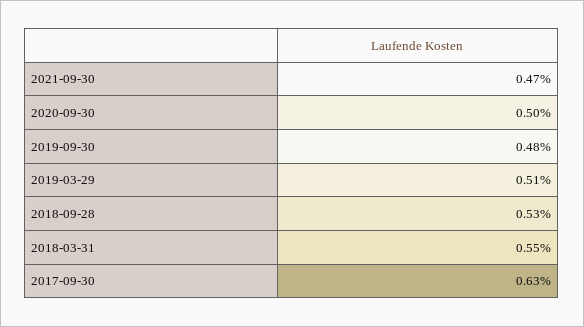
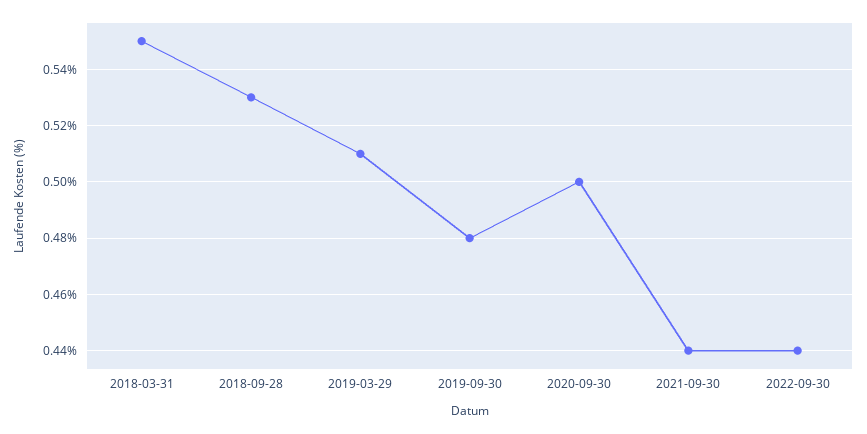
2021-09-30: 0.47 -> 0.44
2017-09-30: 0.63 -> none
2022-09-30: none -> 0.44

